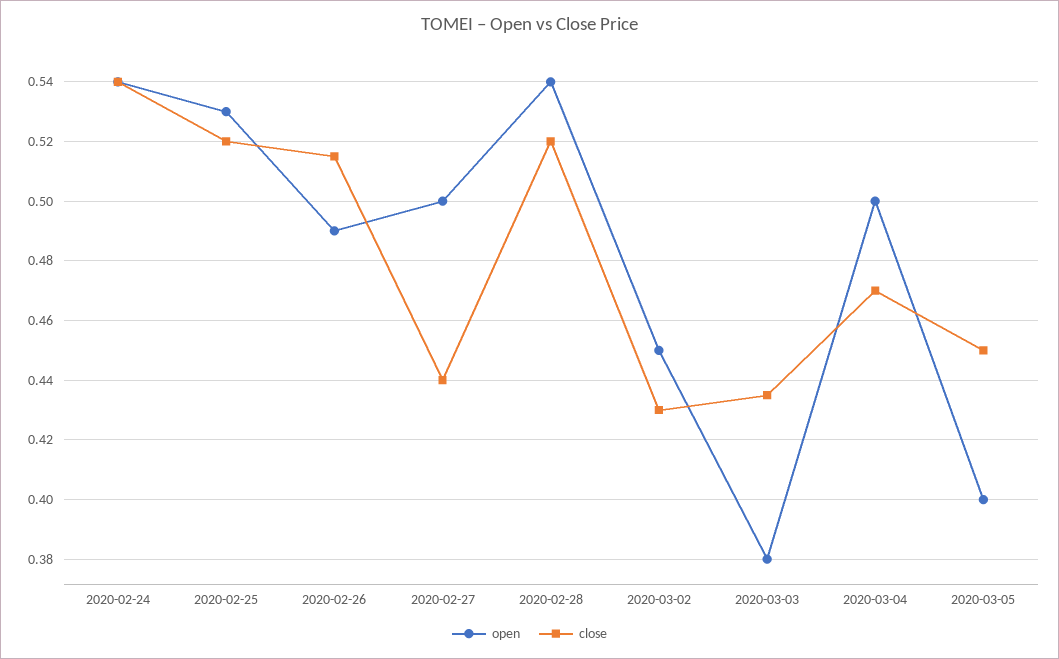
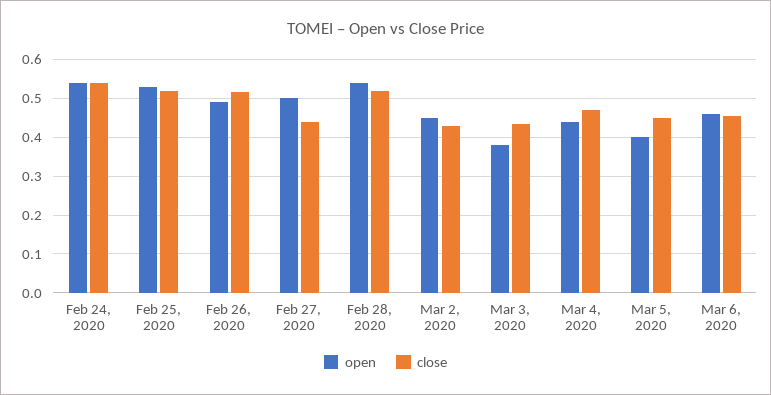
open, 2020-03-04: 0.5 -> 0.44
open, Mar 6, 2020: none -> 0.46
close, Mar 6, 2020: none -> 0.46

